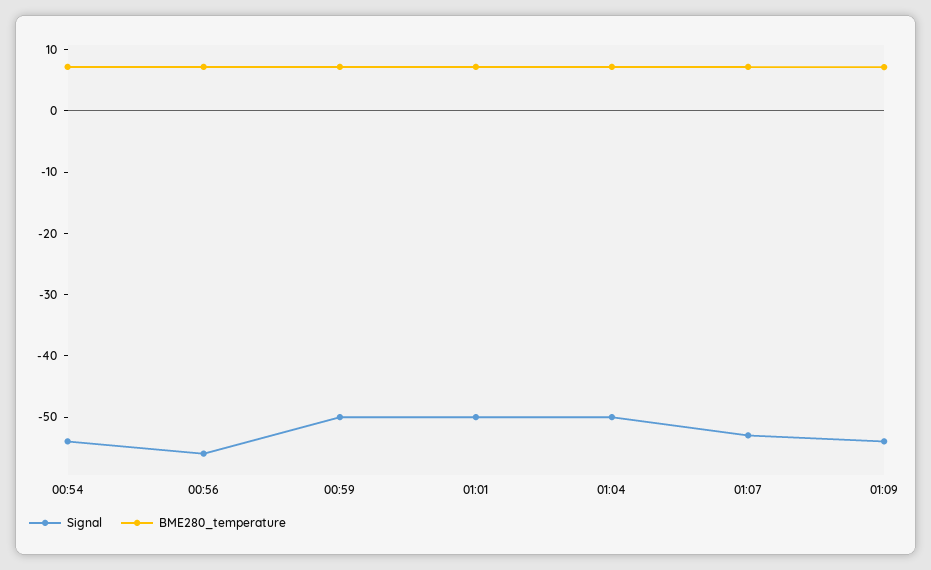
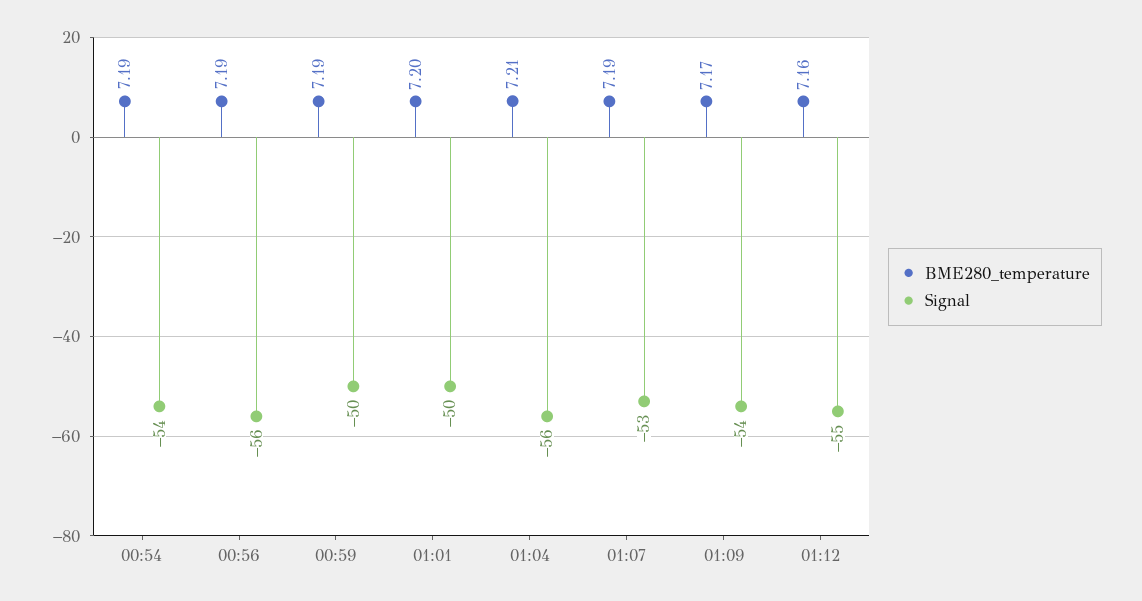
Signal, 01:04: -50 -> -56
BME280_temperature, 01:12: none -> 7.16
Signal, 01:12: none -> -55

